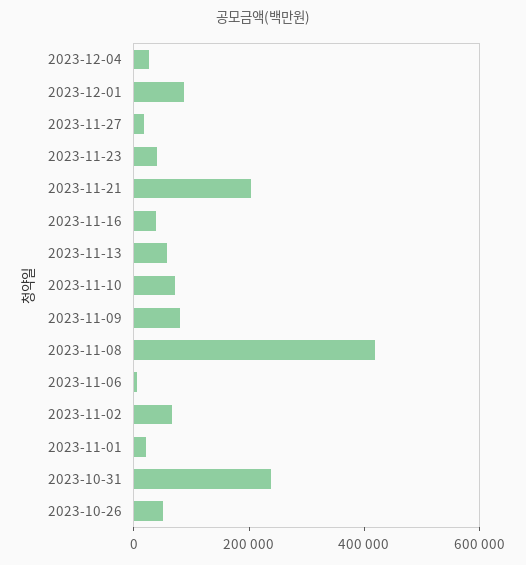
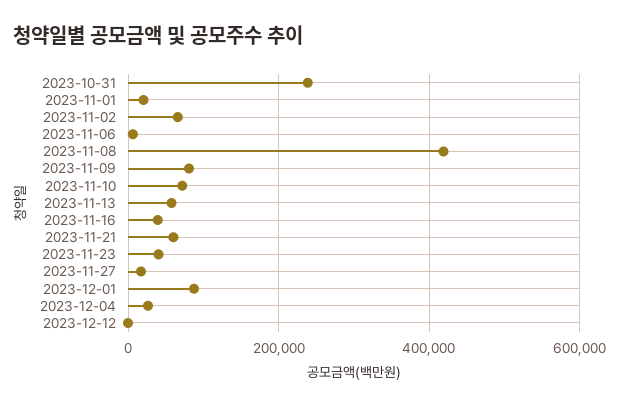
2023-11-21: 200000 -> 60000
2023-10-26: 50000 -> none
2023-12-12: none -> 0

